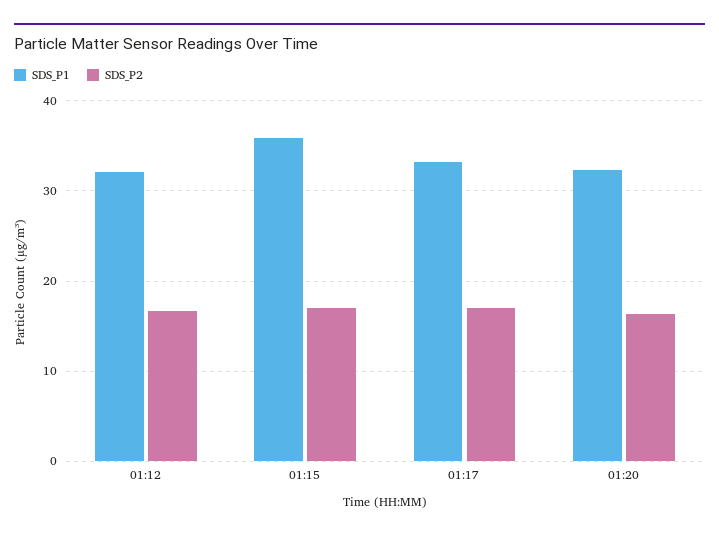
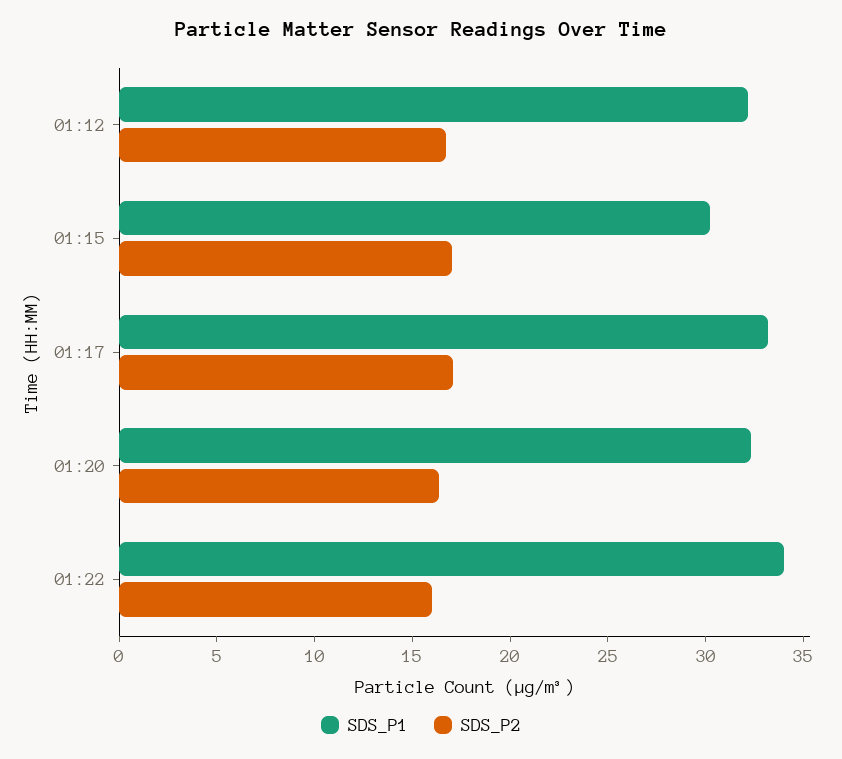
SDS_P1, 01:15: 36 -> 30
SDS_P1, 01:22: none -> 34
SDS_P2, 01:22: none -> 16

